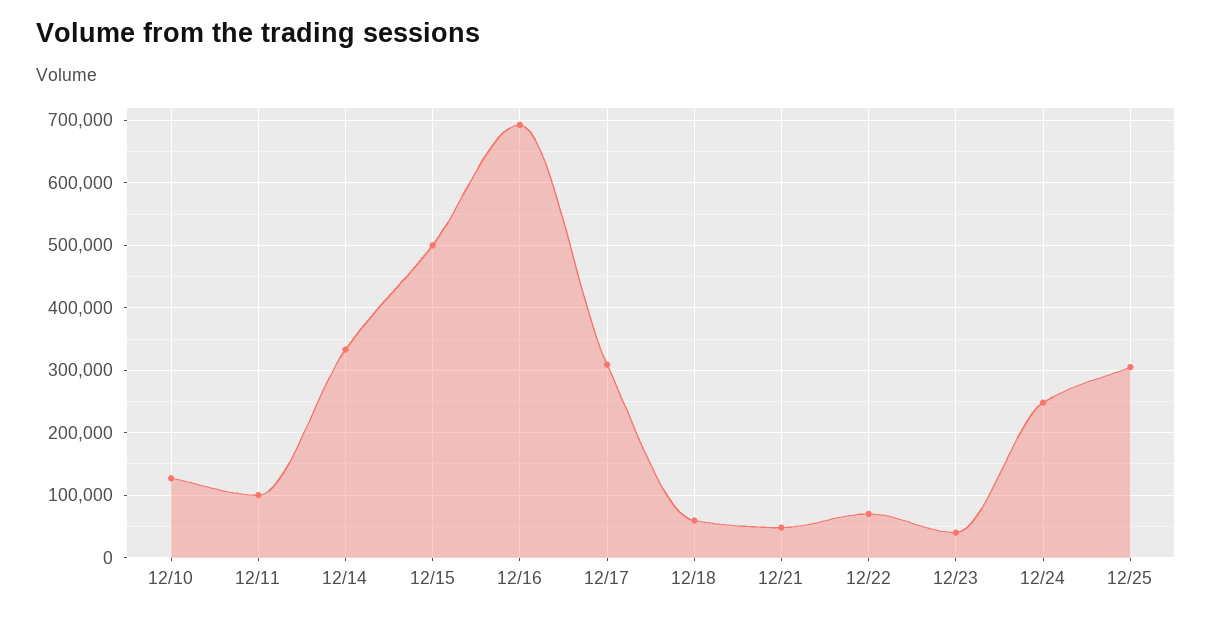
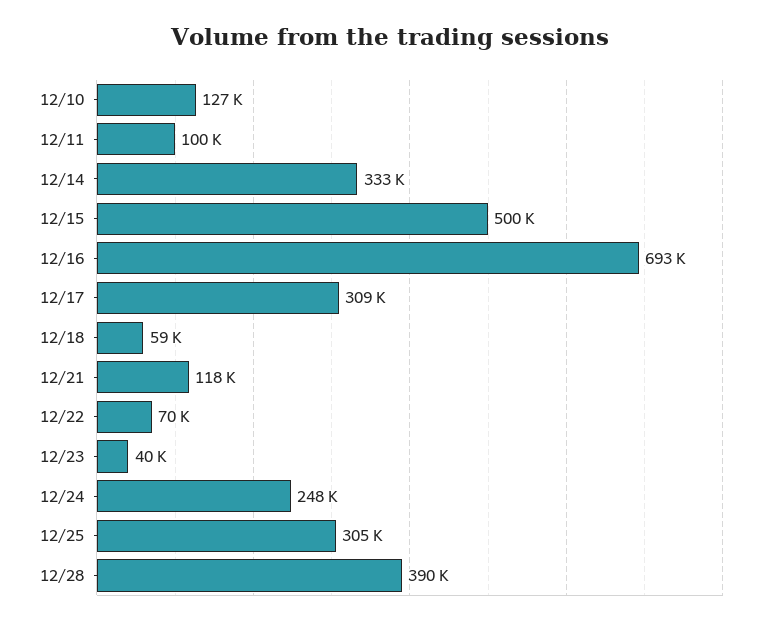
12/21: 50000 -> 118000
12/28: none -> 390000

